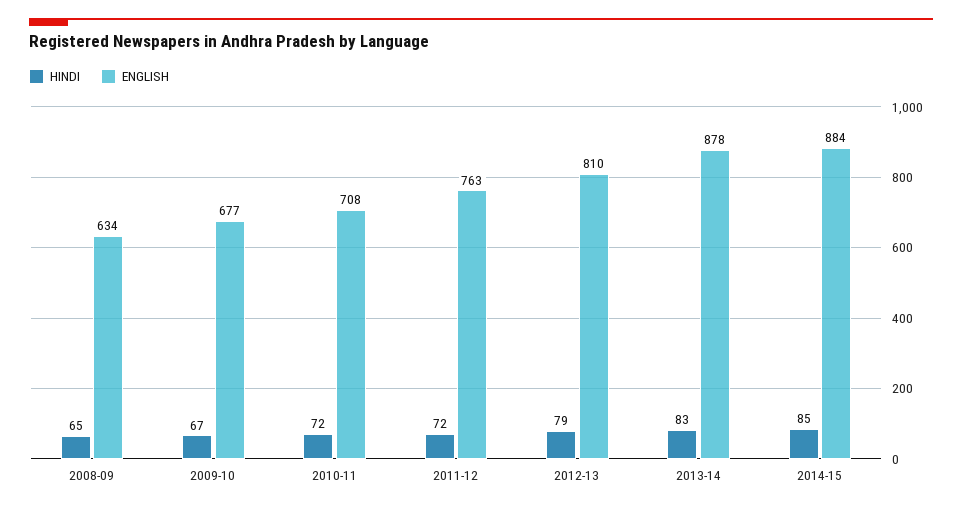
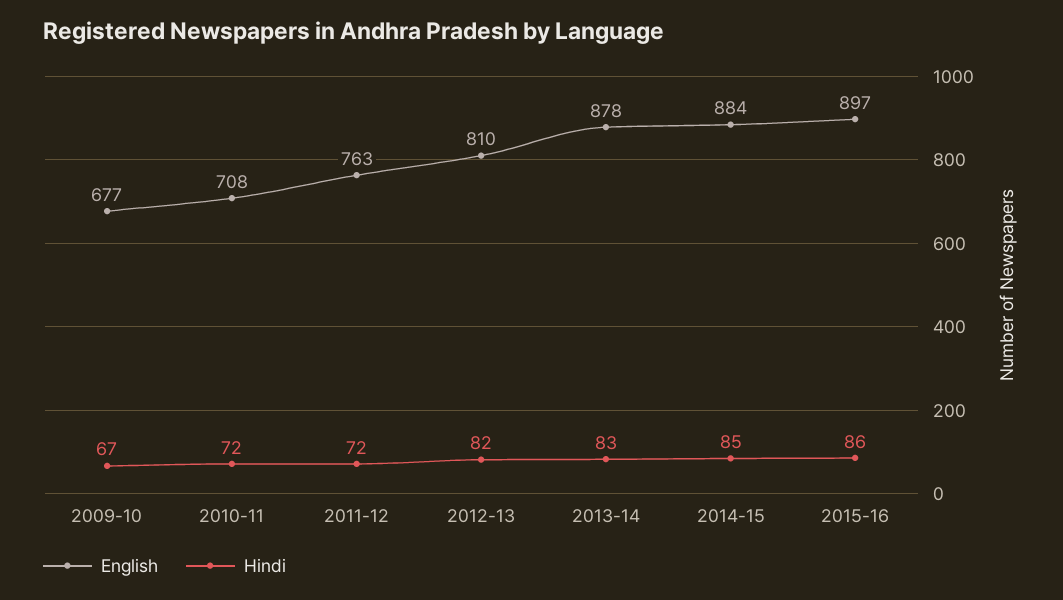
HINDI, 2008-09: 65 -> none
ENGLISH, 2008-09: 634 -> none
HINDI, 2012-13: 79 -> 82
ENGLISH, 2015-16: none -> 897
HINDI, 2015-16: none -> 86

